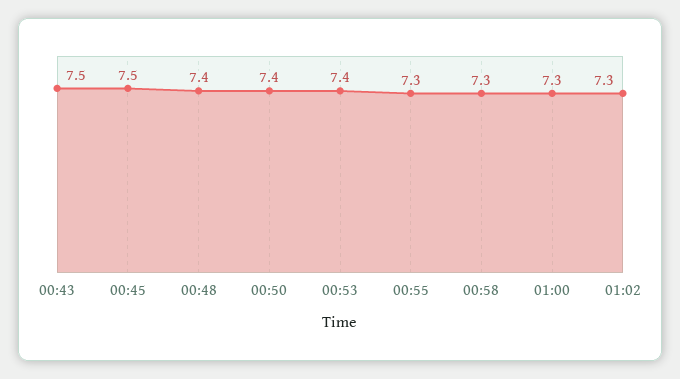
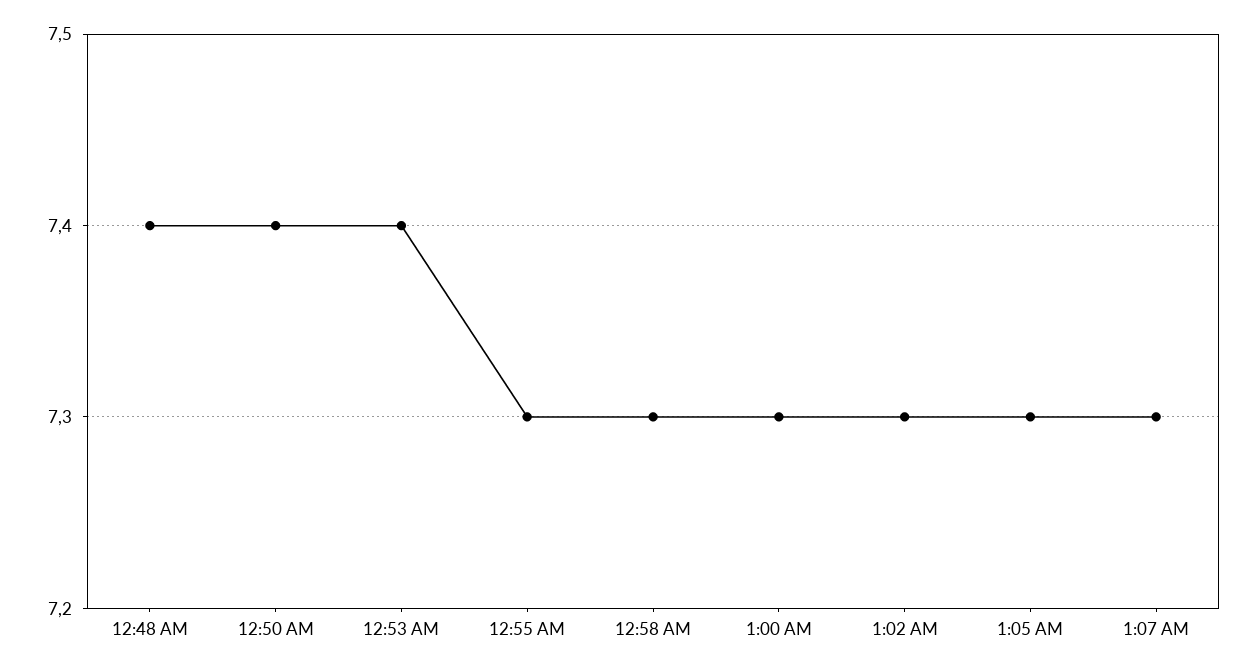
00:43: 7.5 -> none
00:45: 7.5 -> none
1:05 AM: none -> 7.3
1:07 AM: none -> 7.3

